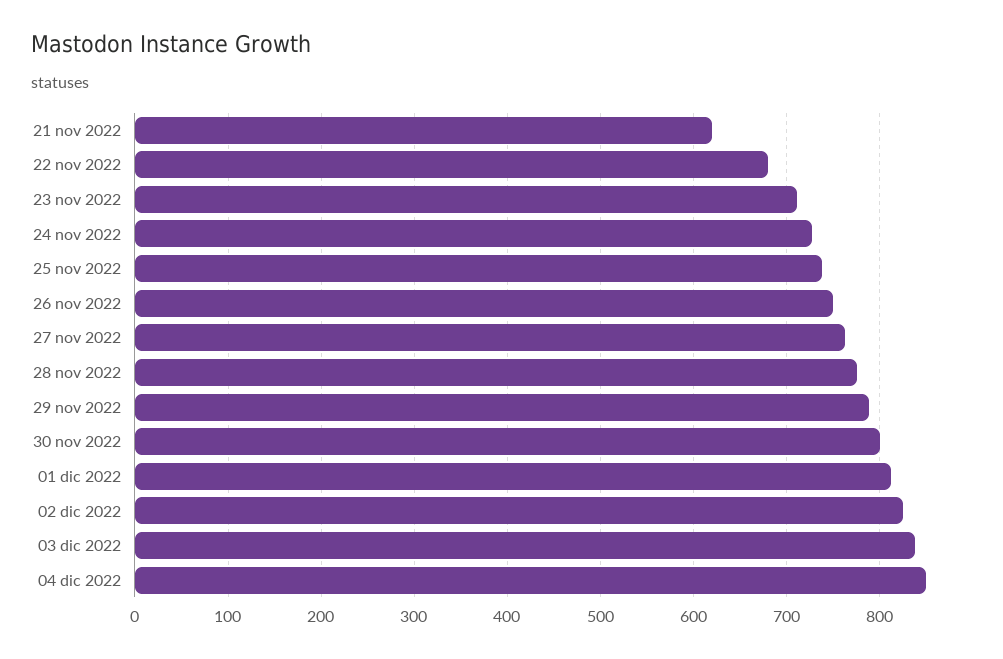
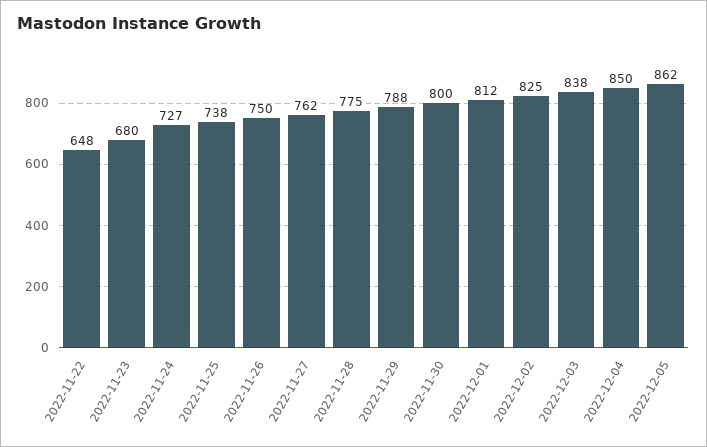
21 nov 2022: 620 -> none
22 nov 2022: 680 -> 648
23 nov 2022: 710 -> 680
2022-12-05: none -> 862

